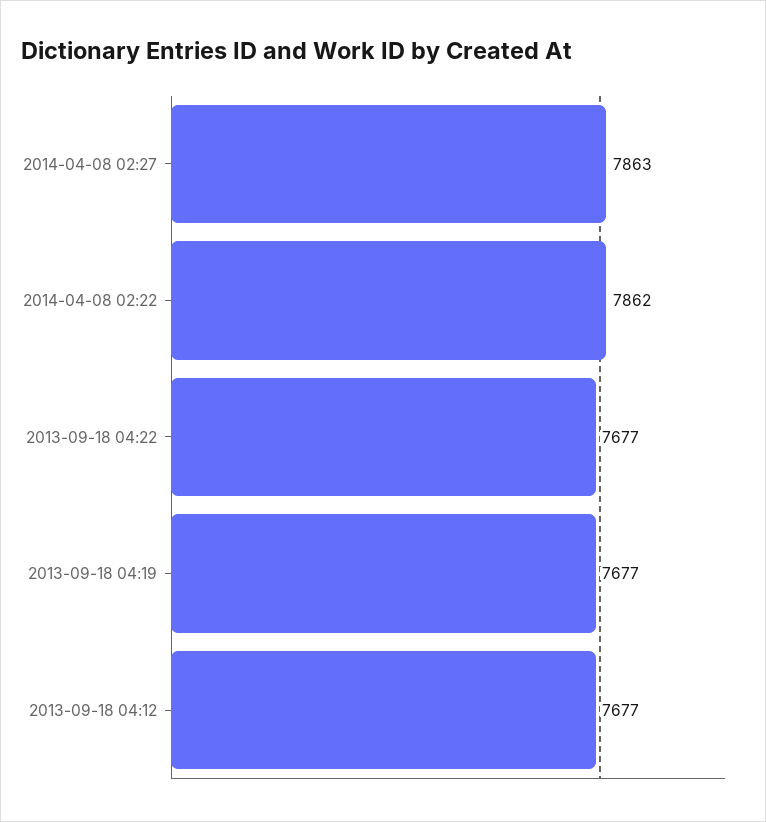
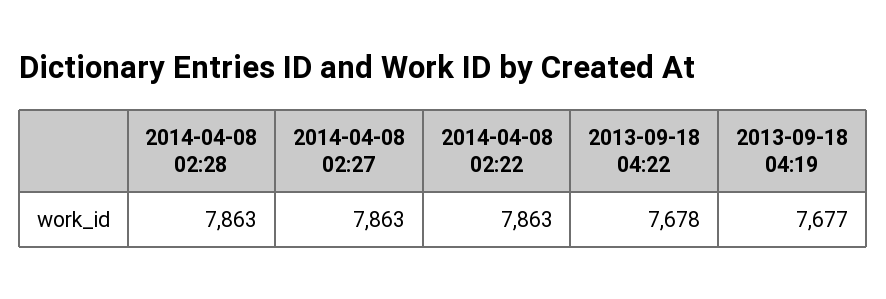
2014-04-08 02:22: 7862 -> 7863
2013-09-18 04:22: 7677 -> 7678
2013-09-18 04:12: 7677 -> none
2014-04-08 02:28: none -> 7863

